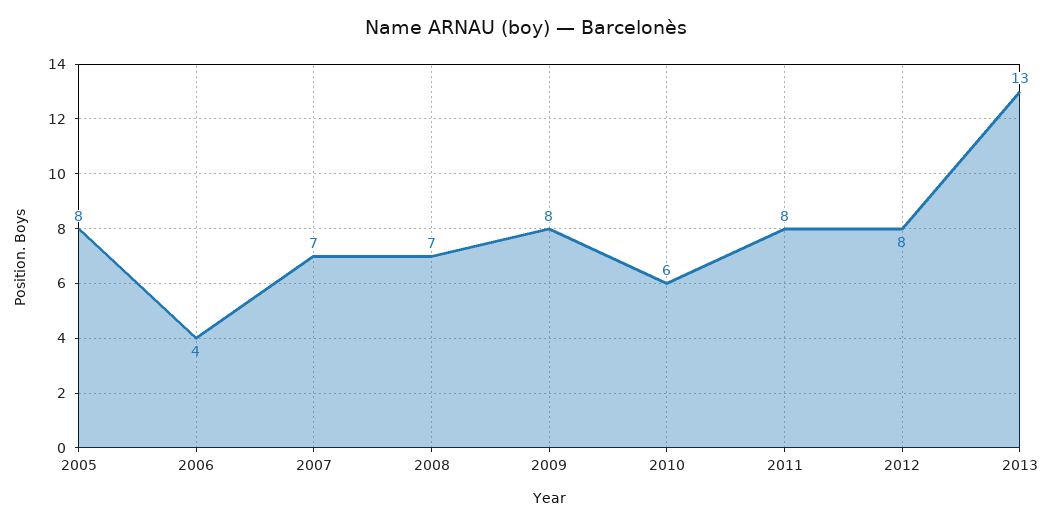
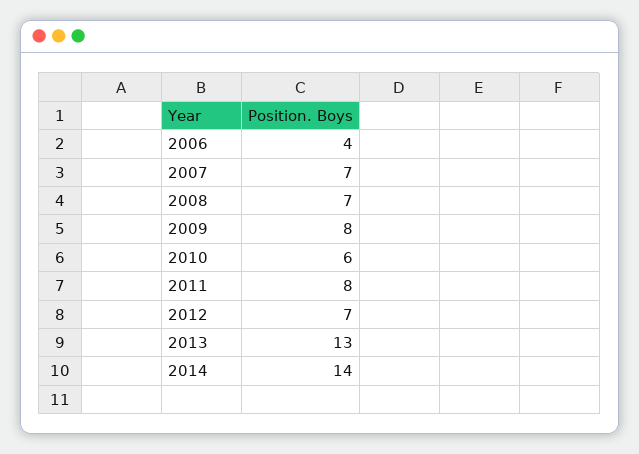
2005: 8 -> none
2012: 8 -> 7
2014: none -> 14

